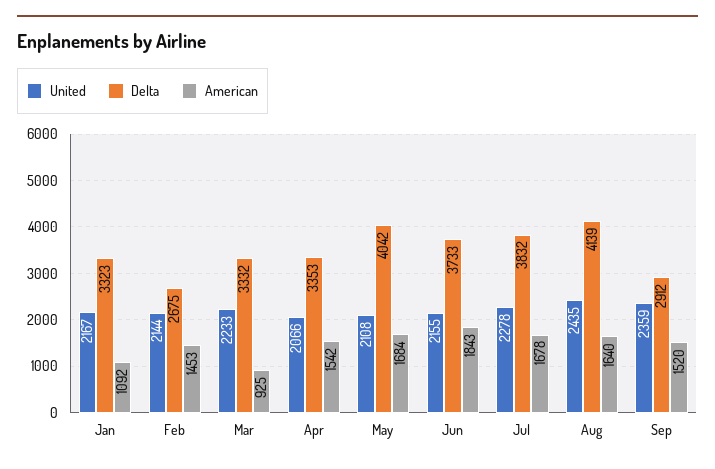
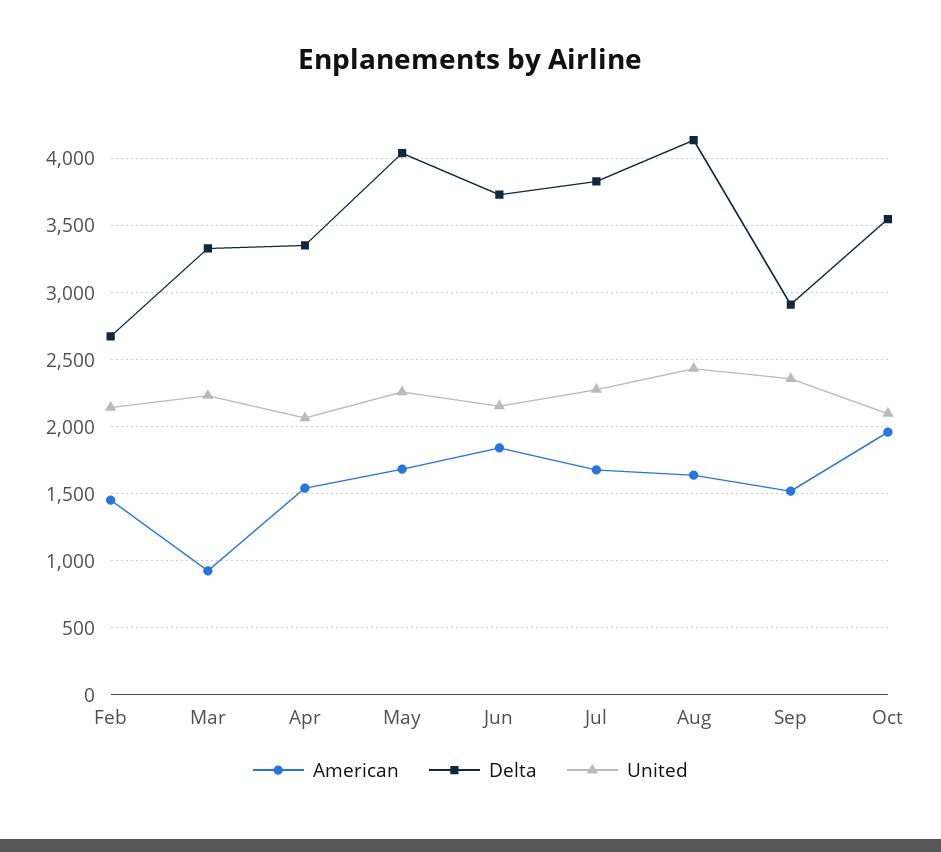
United, Jan: 2167 -> none
Delta, Jan: 3323 -> none
American, Jan: 1092 -> none
United, May: 2108 -> 2250
American, Oct: none -> 1950
Delta, Oct: none -> 3550
United, Oct: none -> 2100

